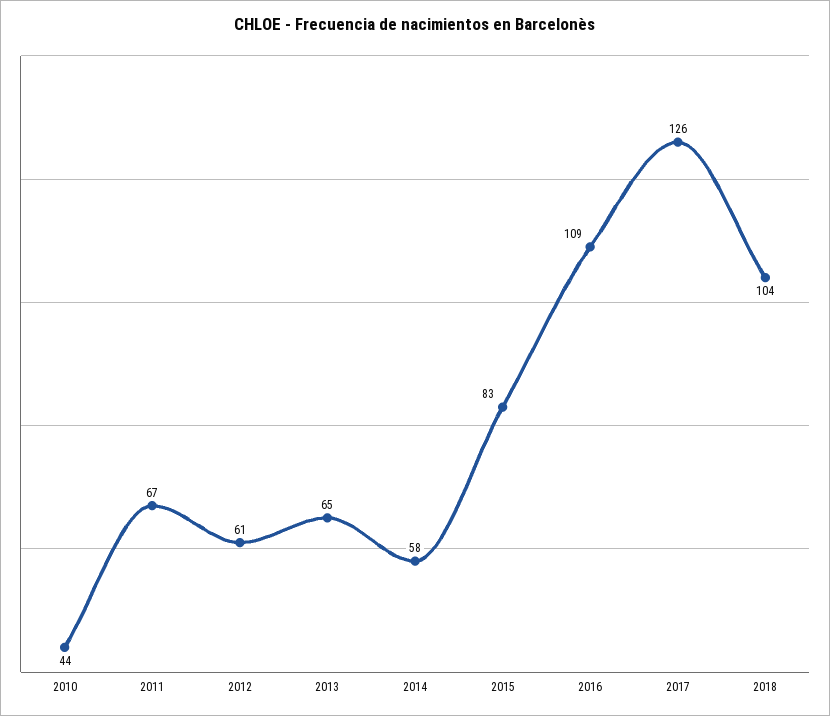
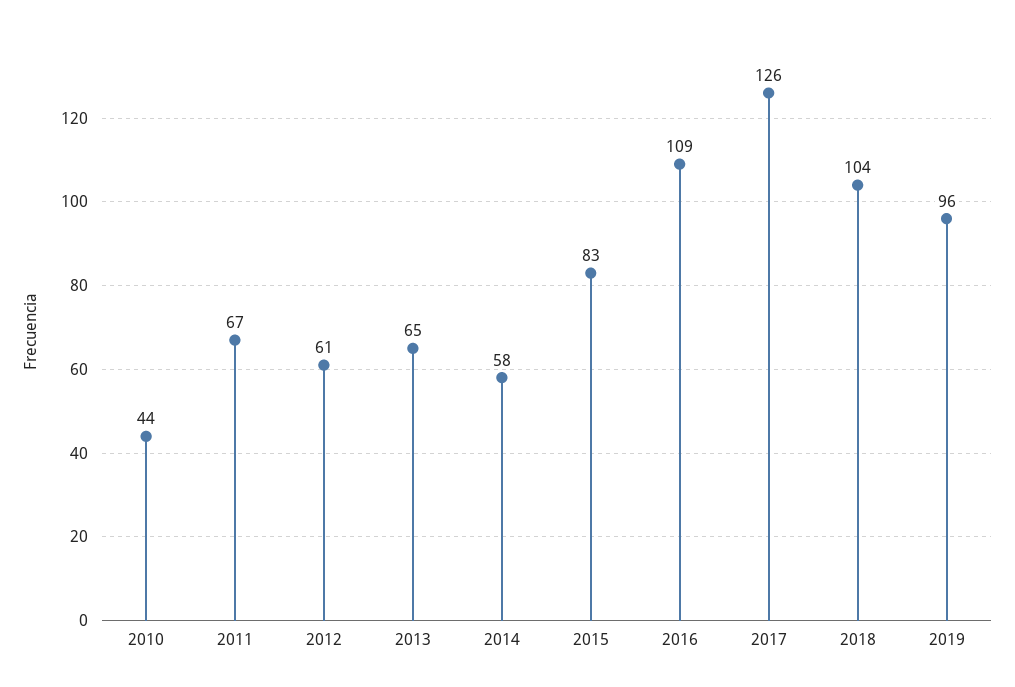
2019: none -> 96

